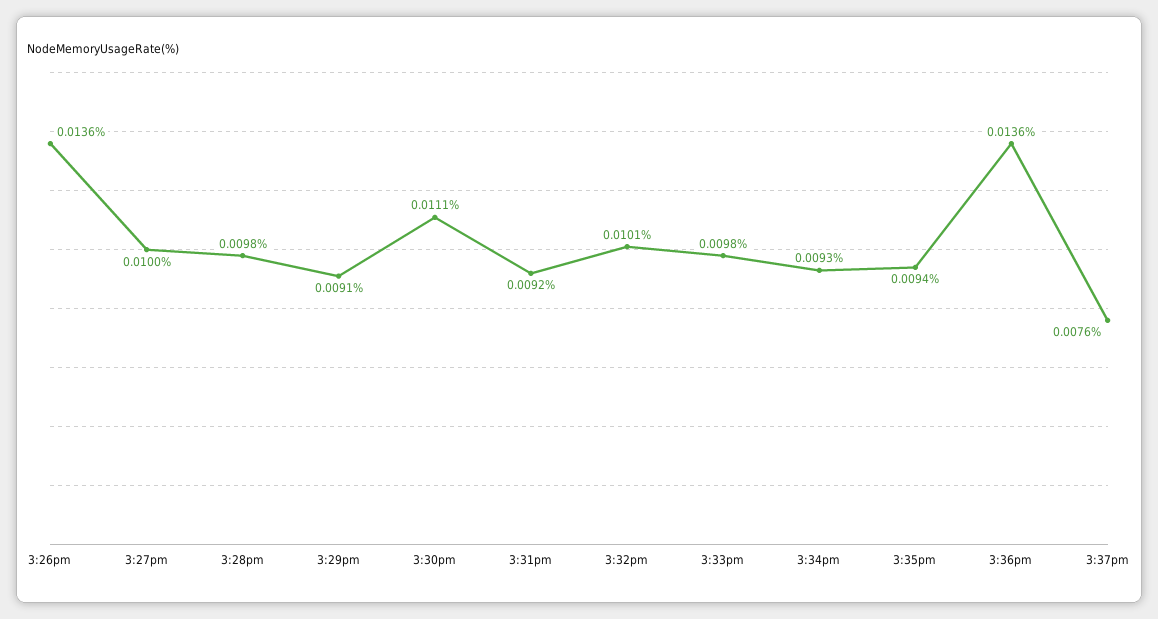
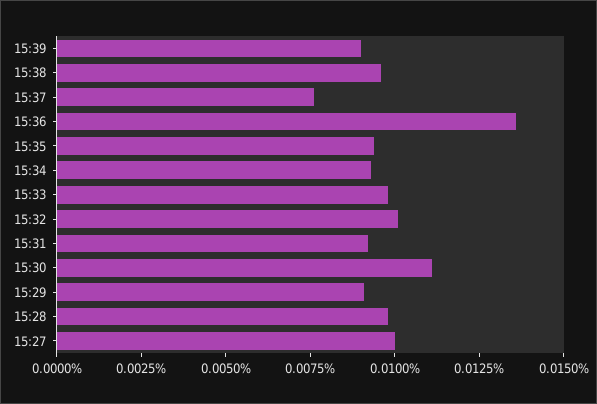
3:26pm: 0.0136 -> none
15:39: none -> 0.009
15:38: none -> 0.0095

